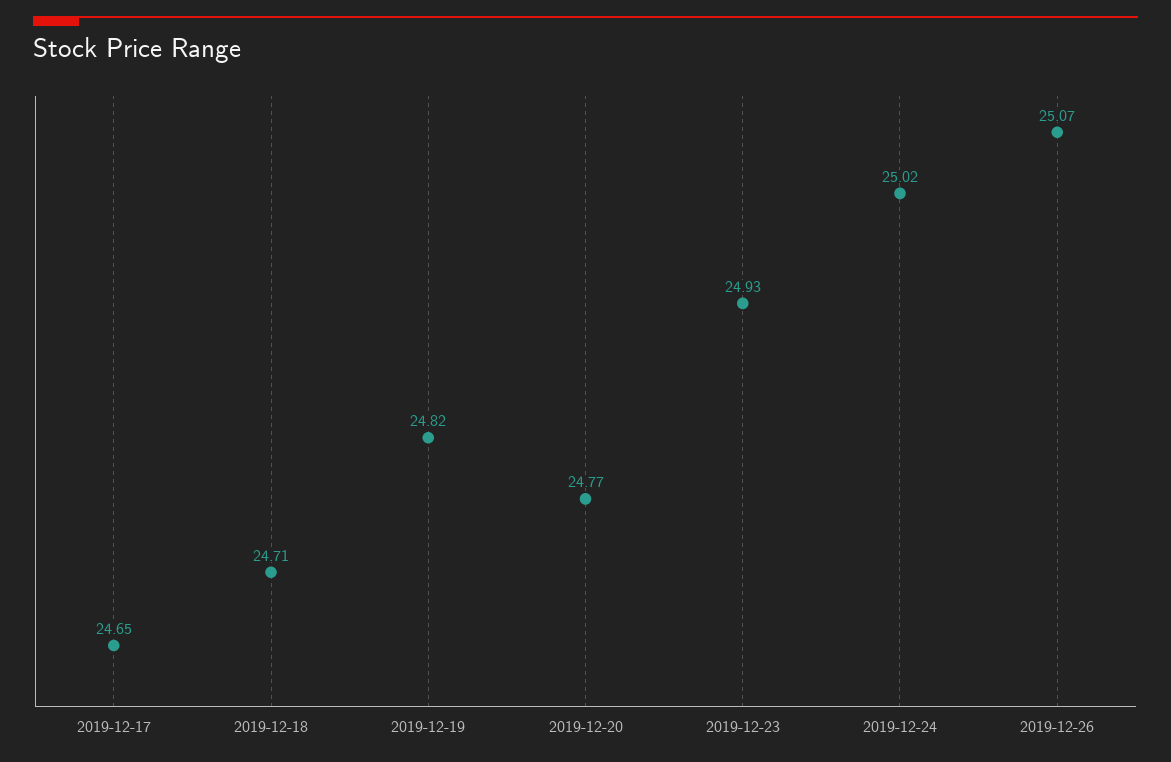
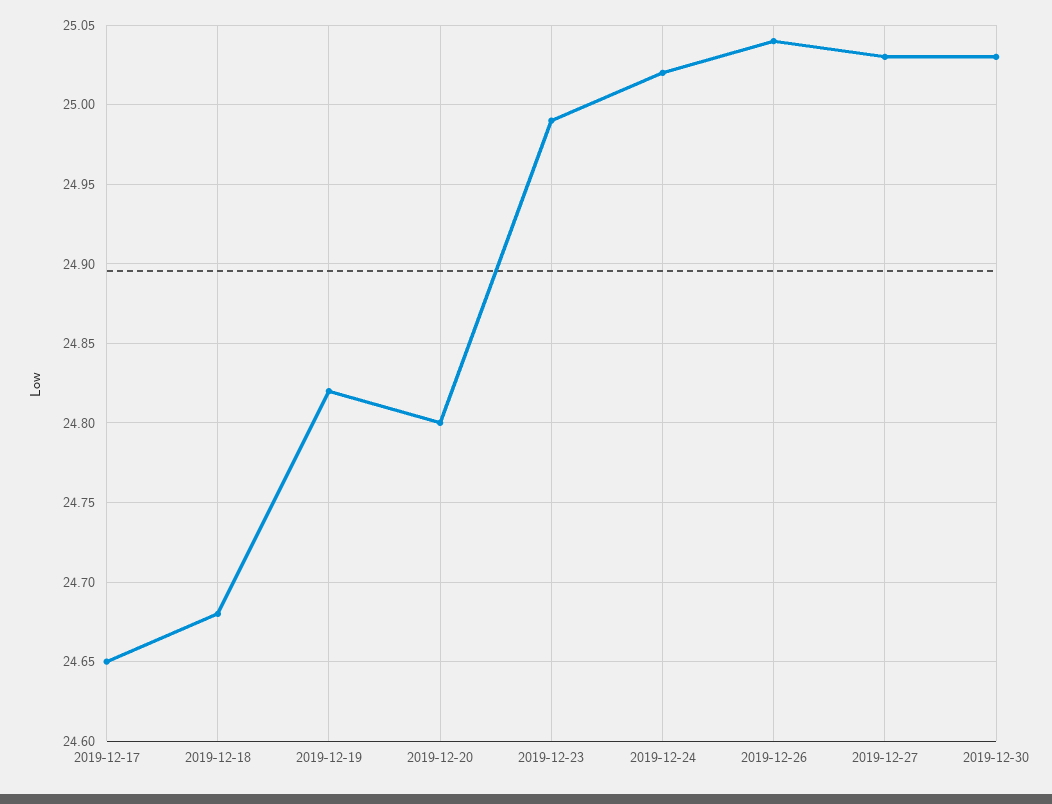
2019-12-18: 24.71 -> 24.68
2019-12-20: 24.77 -> 24.8
2019-12-23: 24.93 -> 24.99
2019-12-26: 25.07 -> 25.04
2019-12-27: none -> 25.03
2019-12-30: none -> 25.03

